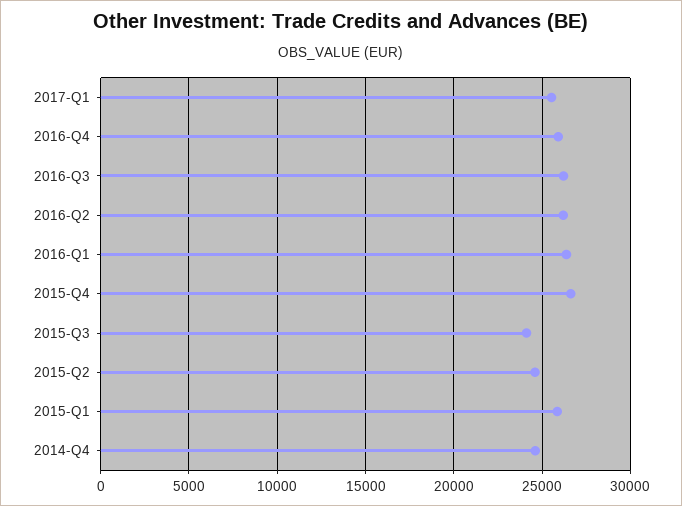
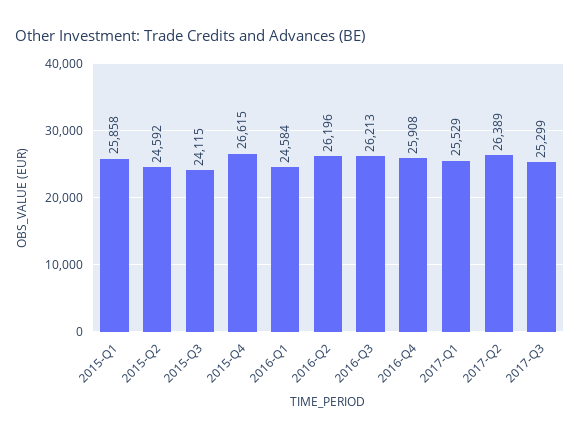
2016-Q1: 26500 -> 24584
2014-Q4: 24500 -> none
2017-Q2: none -> 26389
2017-Q3: none -> 25299

